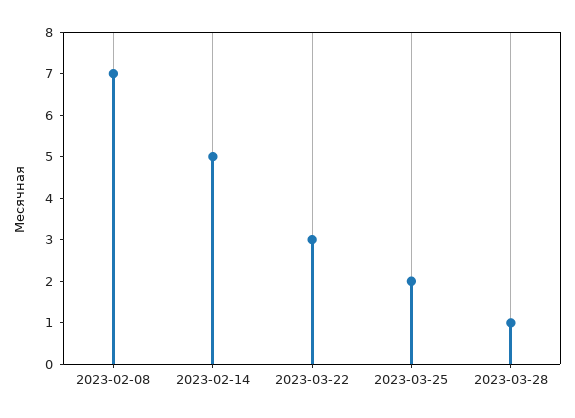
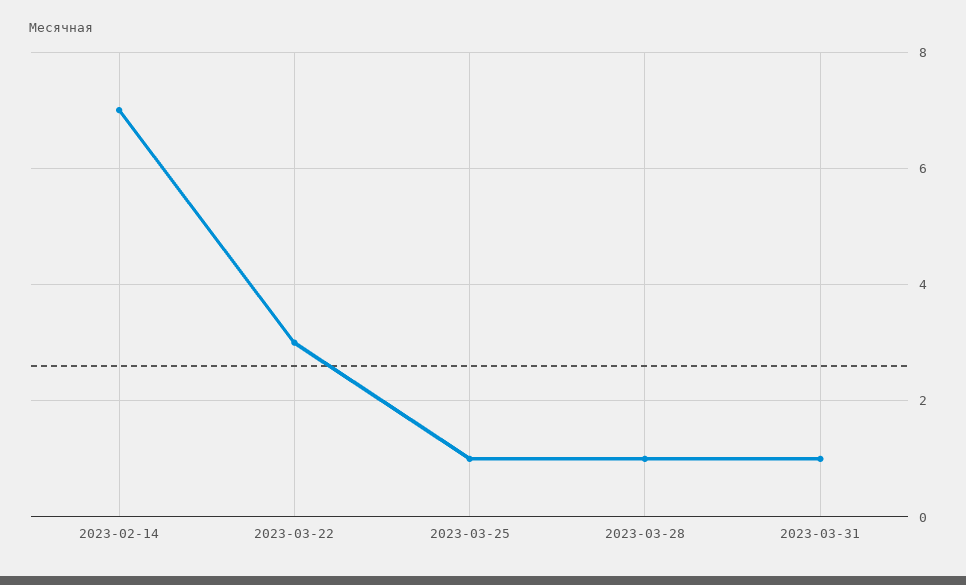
2023-02-08: 7 -> none
2023-02-14: 5 -> 7
2023-03-25: 2 -> 1
2023-03-31: none -> 1

